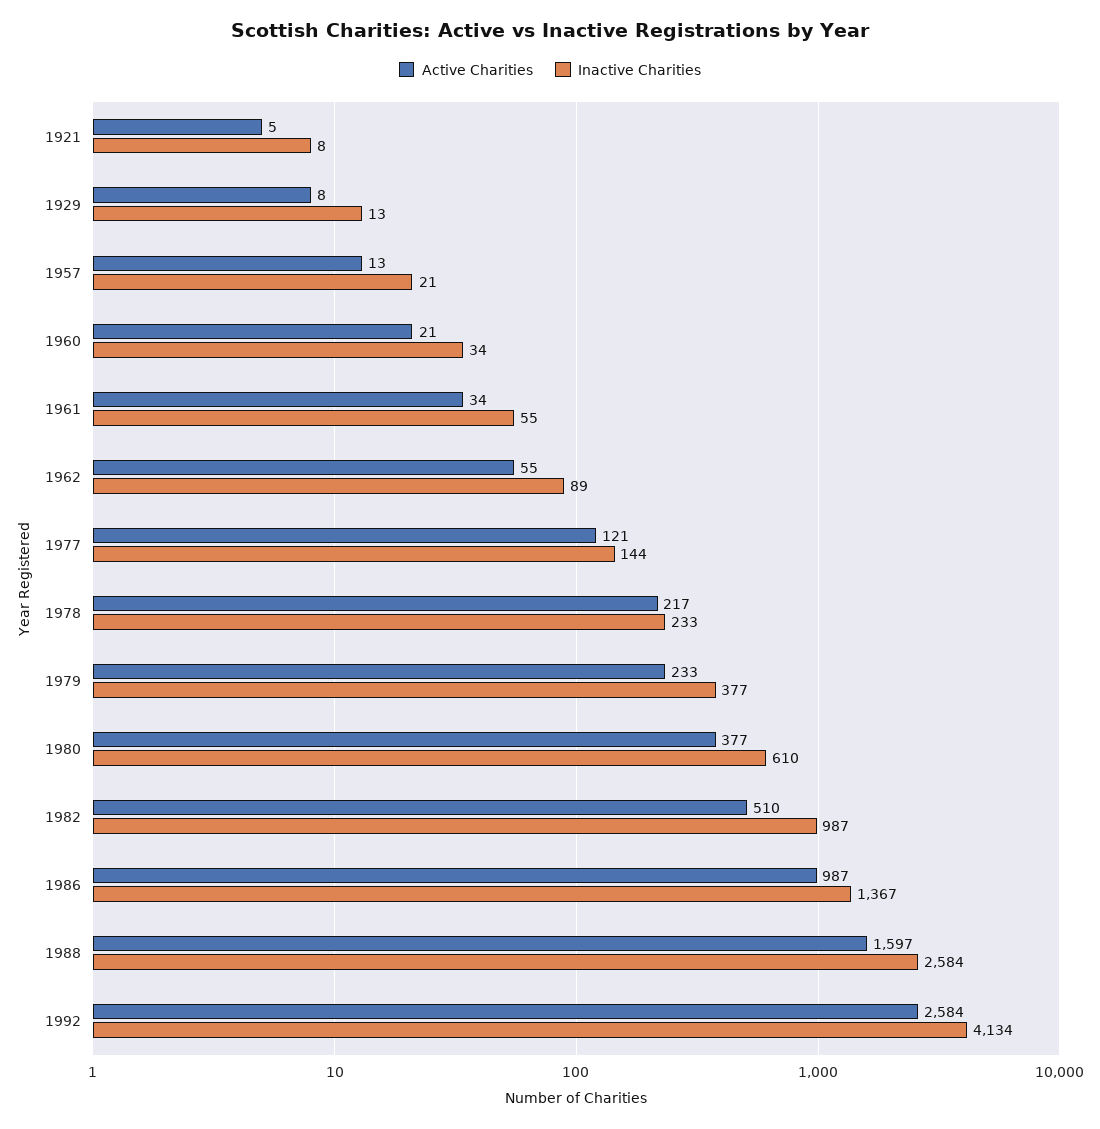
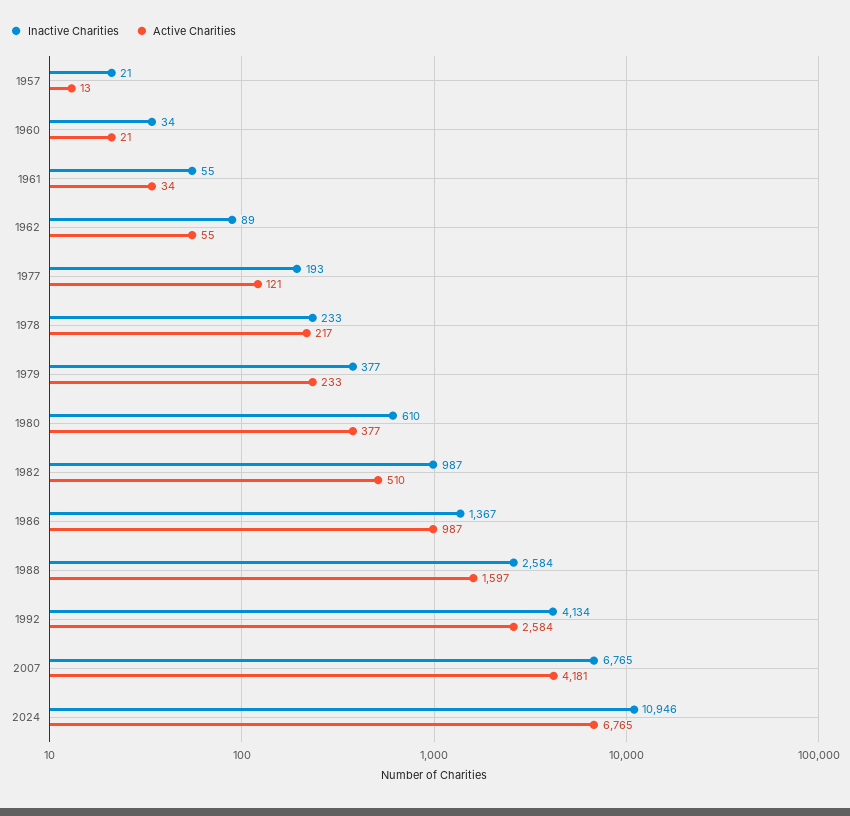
Active Charities, 1921: 5 -> none
Inactive Charities, 1921: 8 -> none
Active Charities, 1929: 8 -> none
Inactive Charities, 1929: 13 -> none
Inactive Charities, 1977: 144 -> 193
Inactive Charities, 2007: none -> 6765
Active Charities, 2007: none -> 4181
Inactive Charities, 2024: none -> 10946
Active Charities, 2024: none -> 6765

